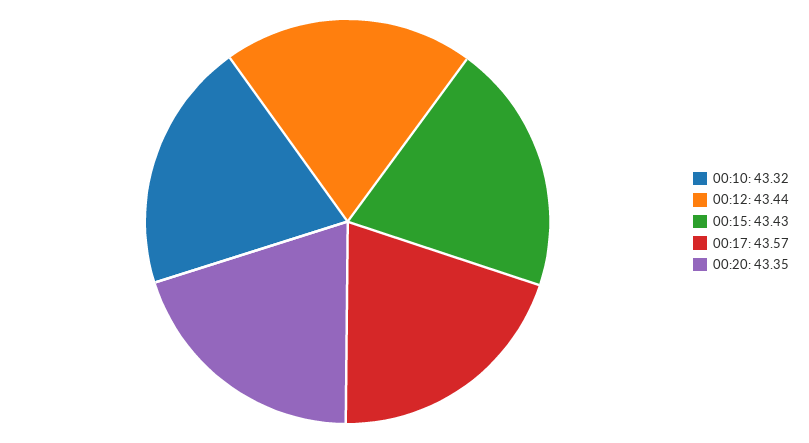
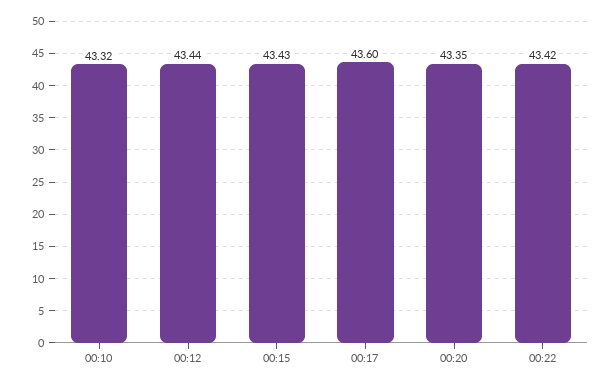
00:17: 43.57 -> 43.6
00:22: none -> 43.42

